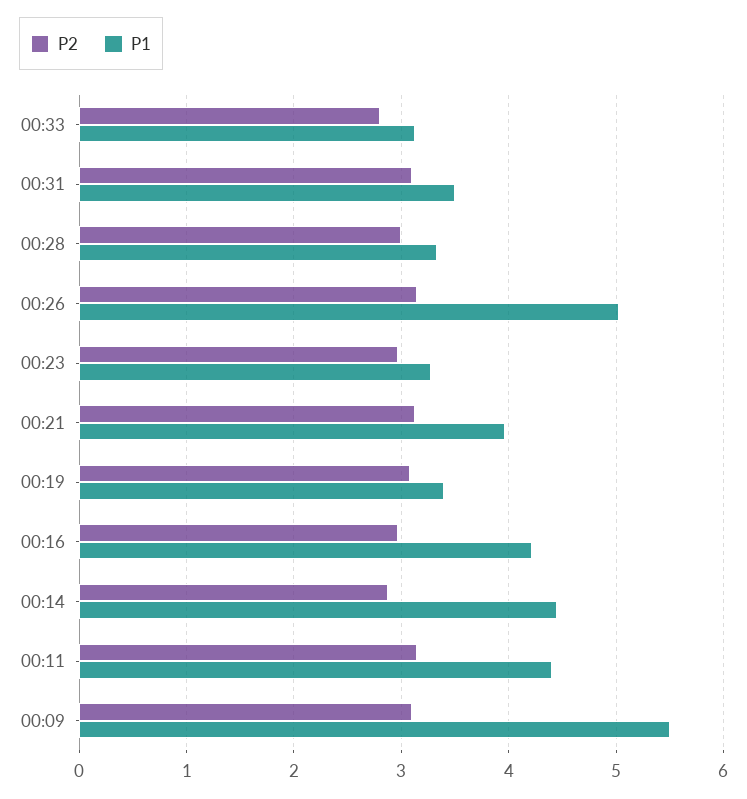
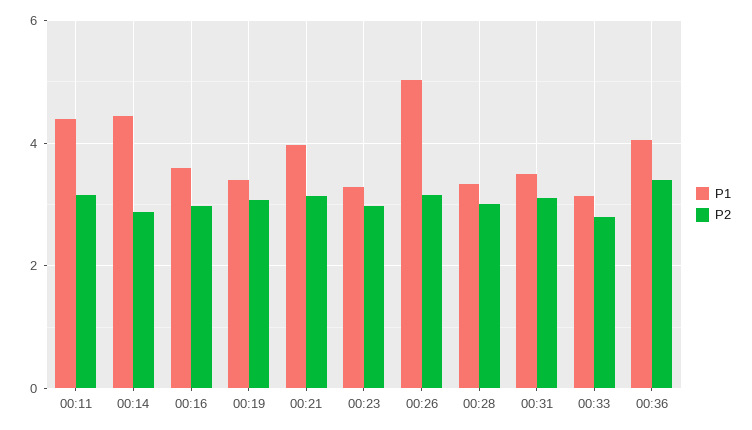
P1, 00:16: 4.2 -> 3.6
P2, 00:09: 3.1 -> none
P1, 00:09: 5.5 -> none
P1, 00:36: none -> 4
P2, 00:36: none -> 3.4

